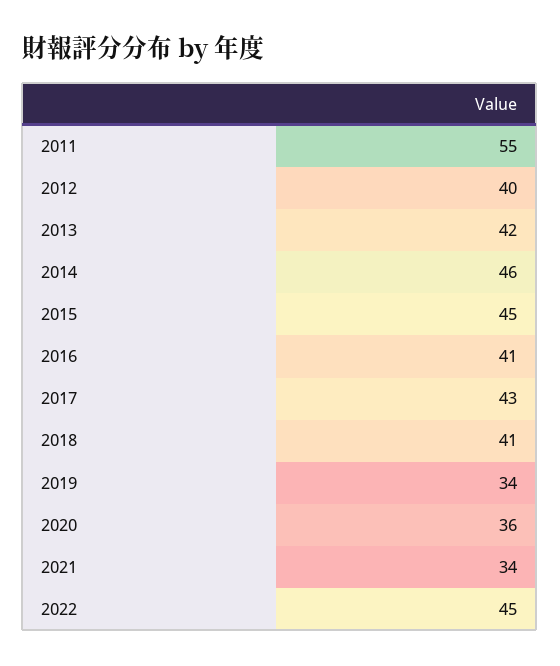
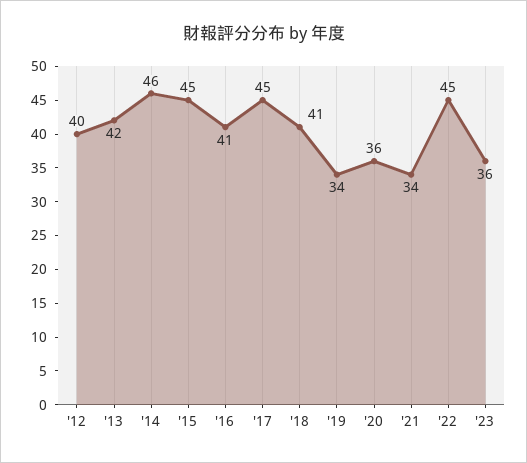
2011: 55 -> none
2017: 43 -> 45
'23: none -> 36

